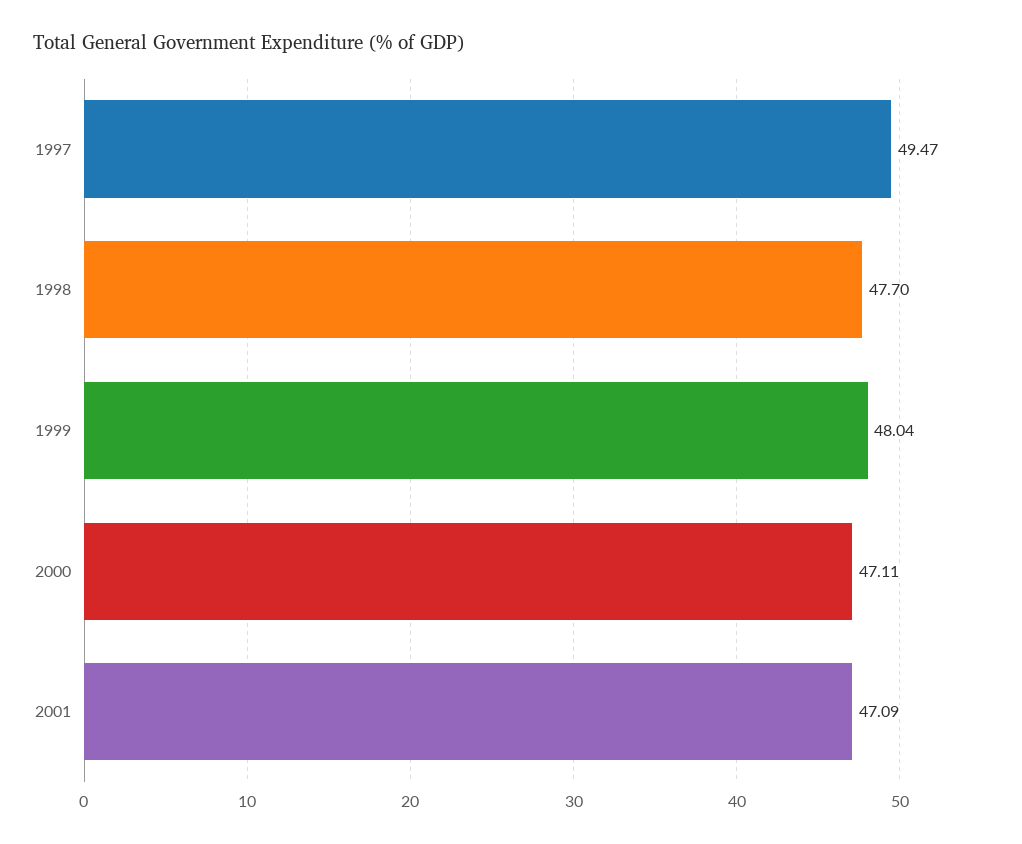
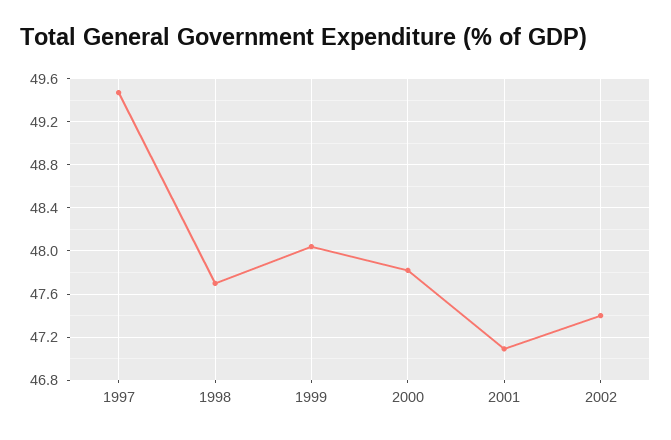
2000: 47.11 -> 47.8
2002: none -> 47.4

